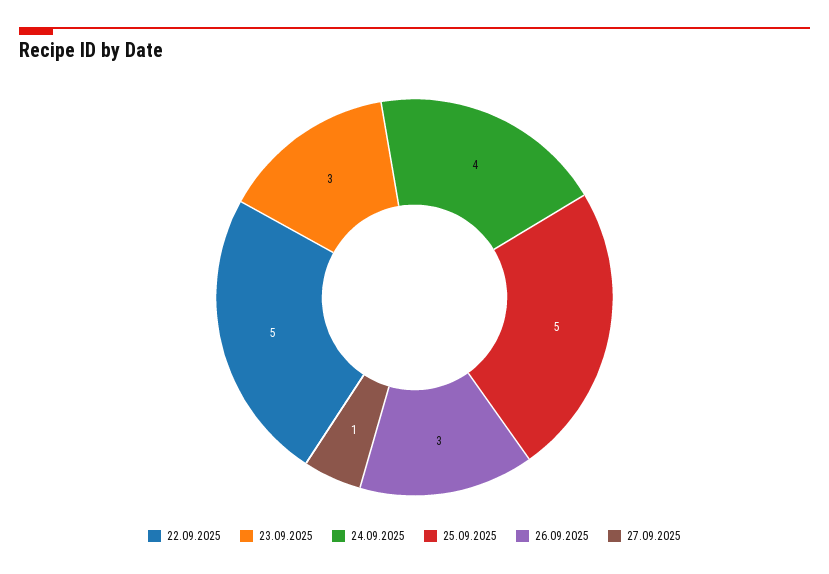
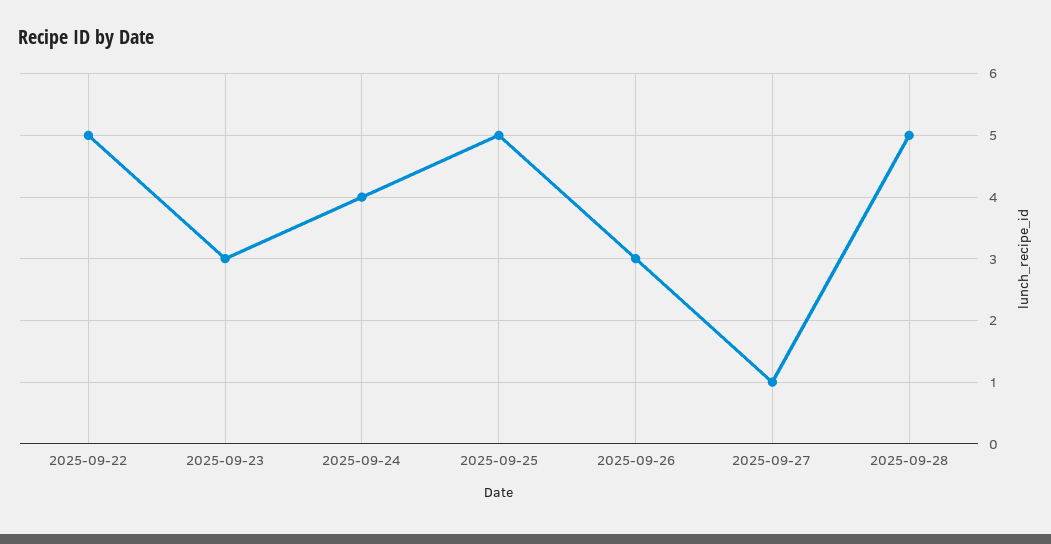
2025-09-28: none -> 5

